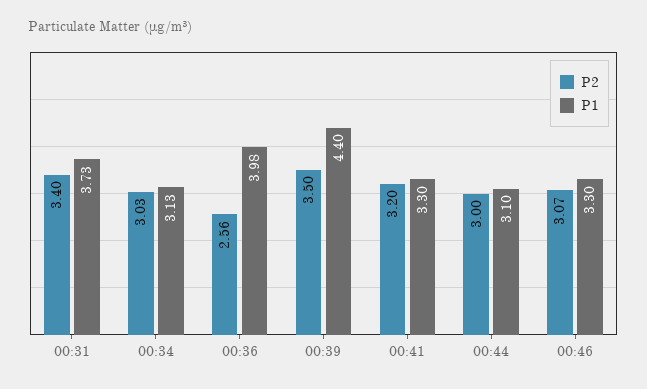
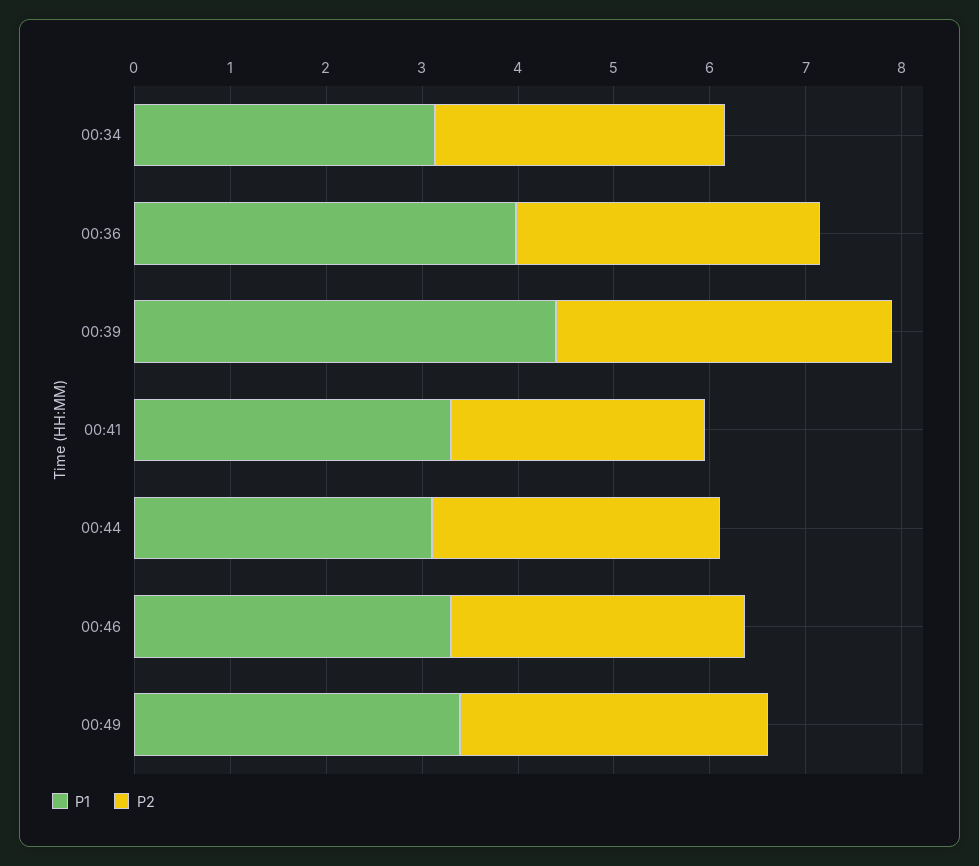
P2, 00:31: 3.4 -> none
P1, 00:31: 3.73 -> none
P2, 00:36: 2.56 -> 3.2
P2, 00:41: 3.2 -> 2.6
P1, 00:49: none -> 3.4
P2, 00:49: none -> 3.2

